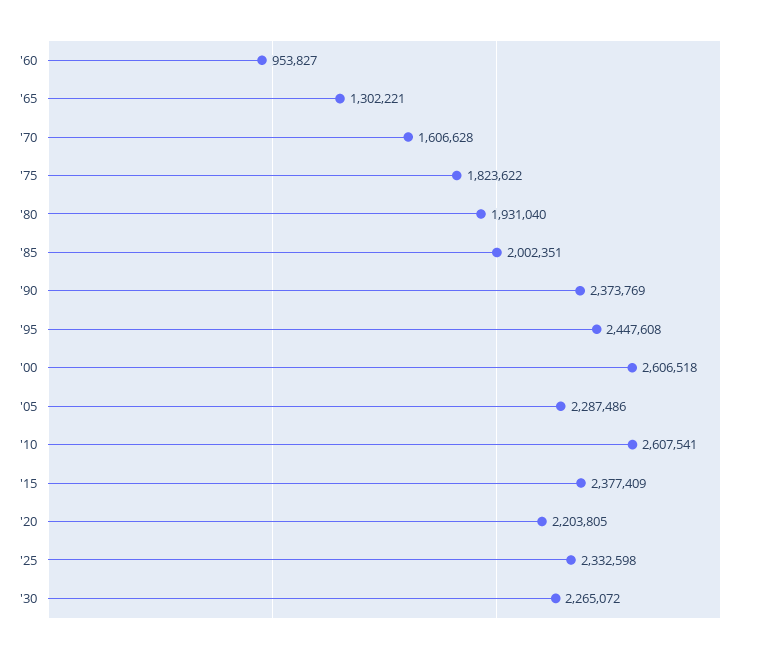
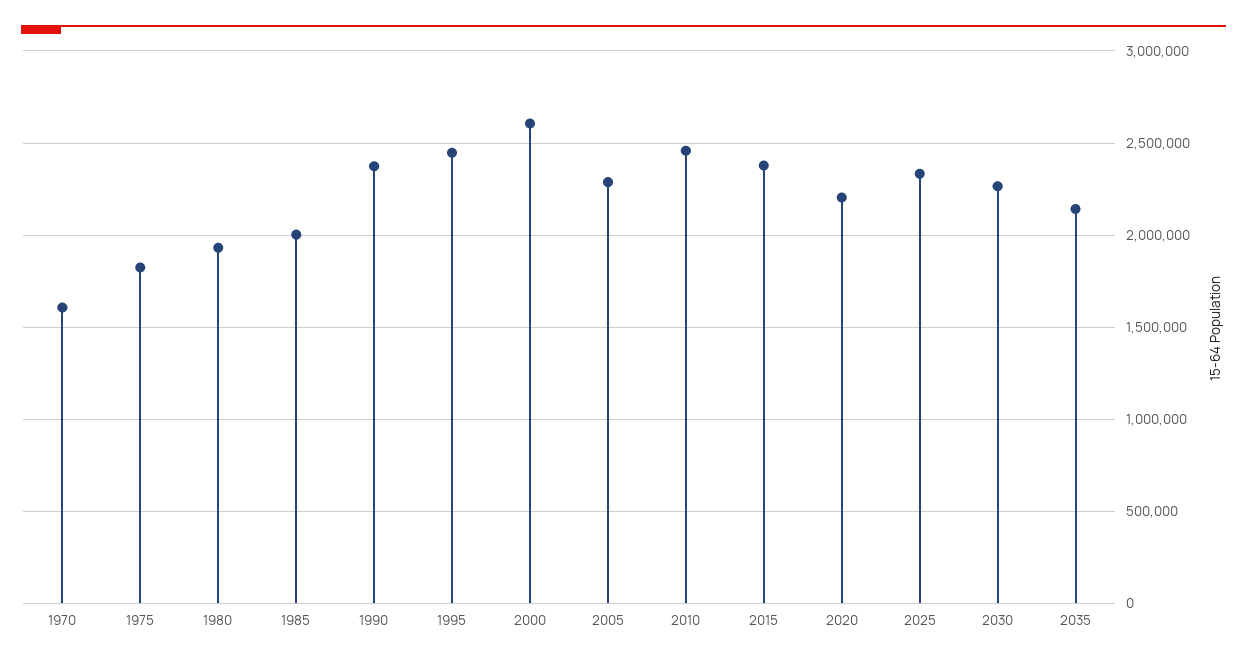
'60: 953827 -> none
'65: 1302221 -> none
'10: 2607541 -> 2450000
2035: none -> 2150000

